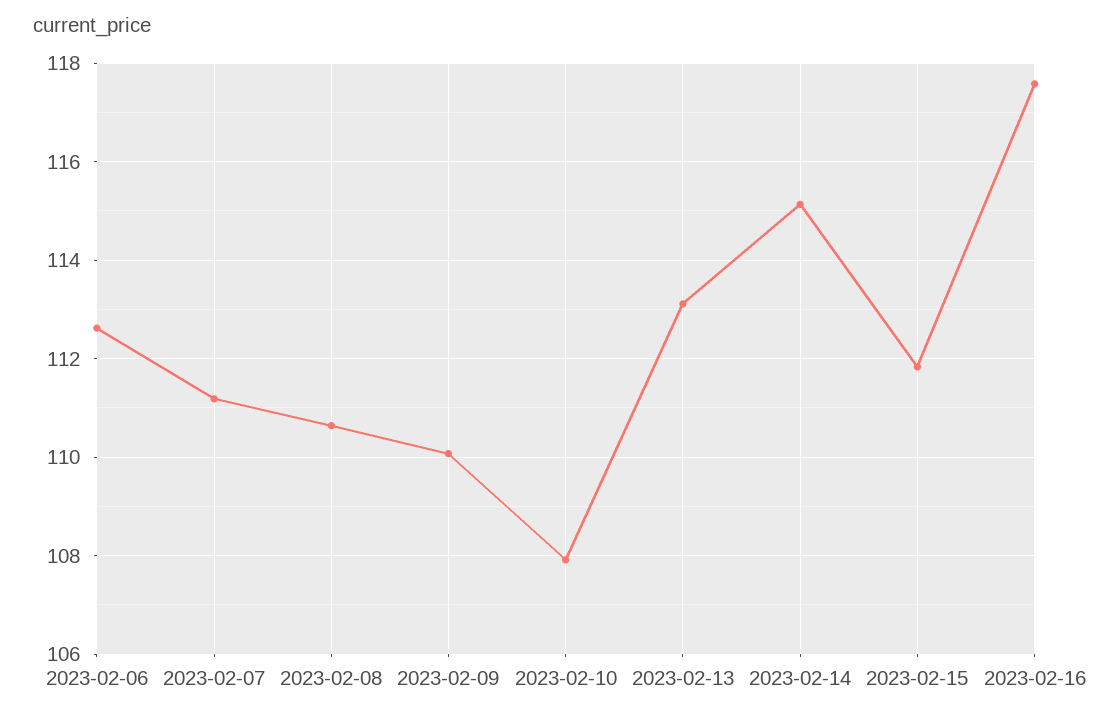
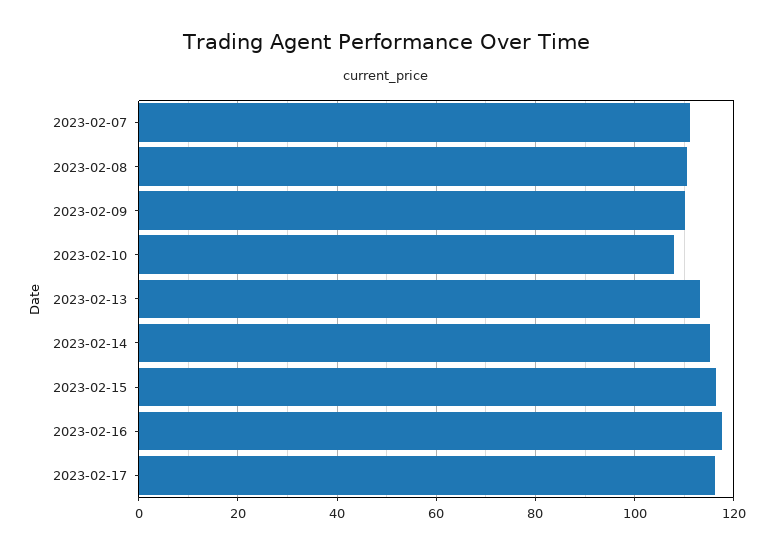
2023-02-06: 112.6 -> none
2023-02-15: 111.8 -> 116
2023-02-17: none -> 116

